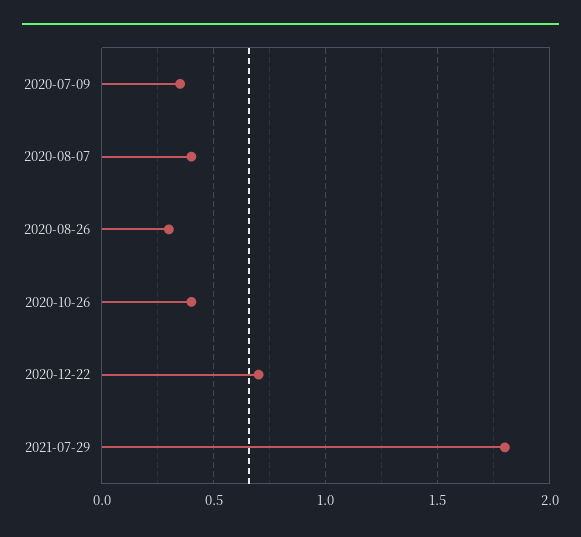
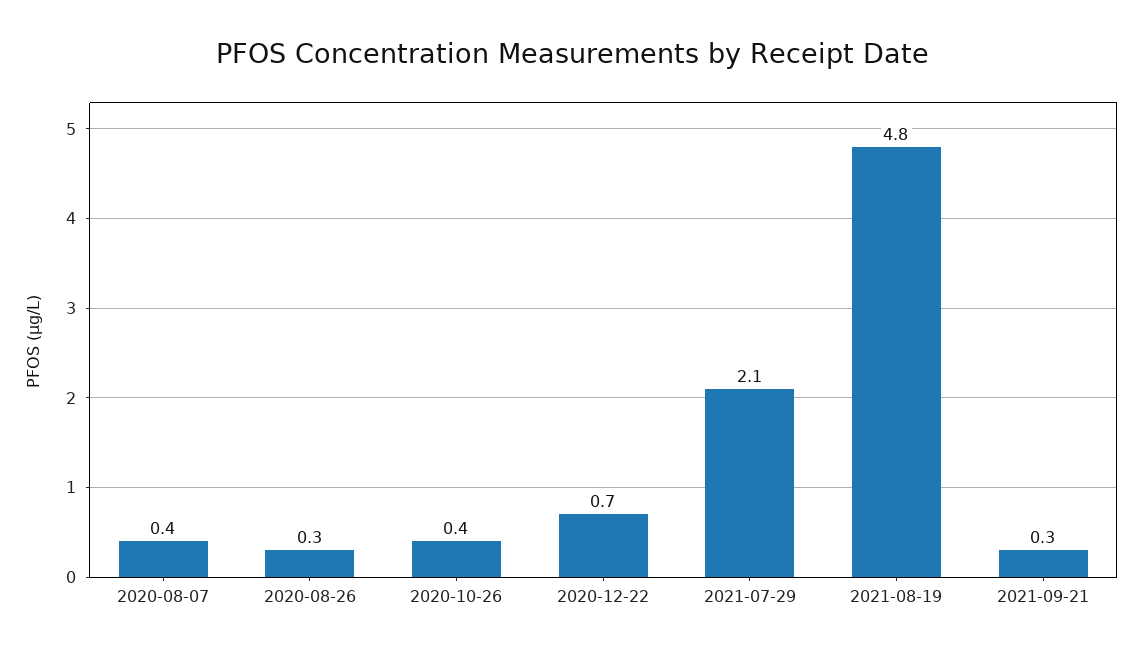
2020-07-09: 0.35 -> none
2021-07-29: 1.8 -> 2.1
2021-08-19: none -> 4.8
2021-09-21: none -> 0.3

